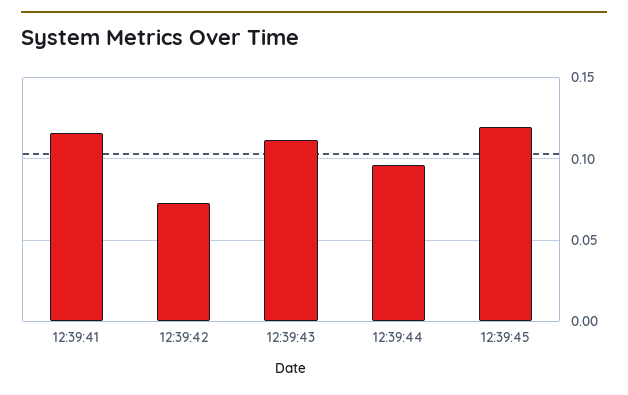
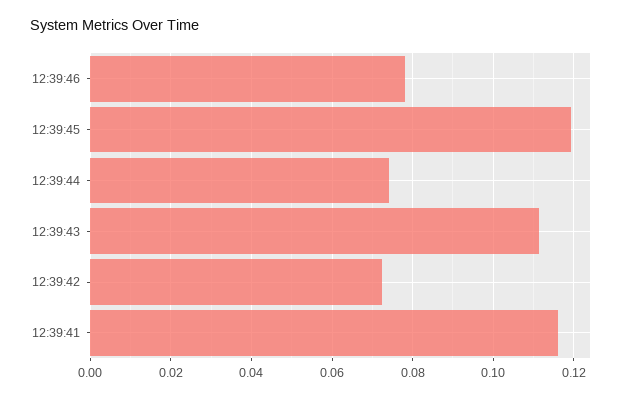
12:39:44: 0.095 -> 0.074
12:39:46: none -> 0.078

